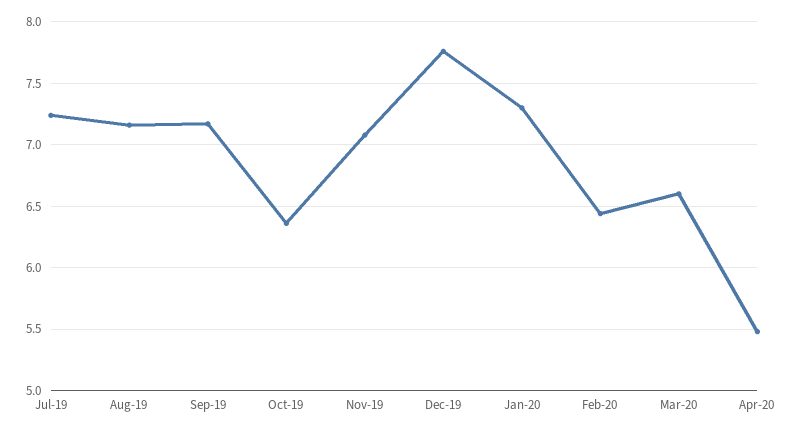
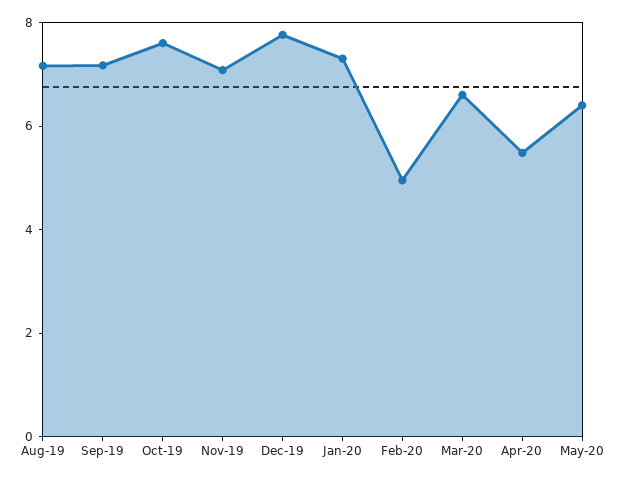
Jul-19: 7.25 -> none
Oct-19: 6.35 -> 7.5
Feb-20: 6.45 -> 5
May-20: none -> 6.5

